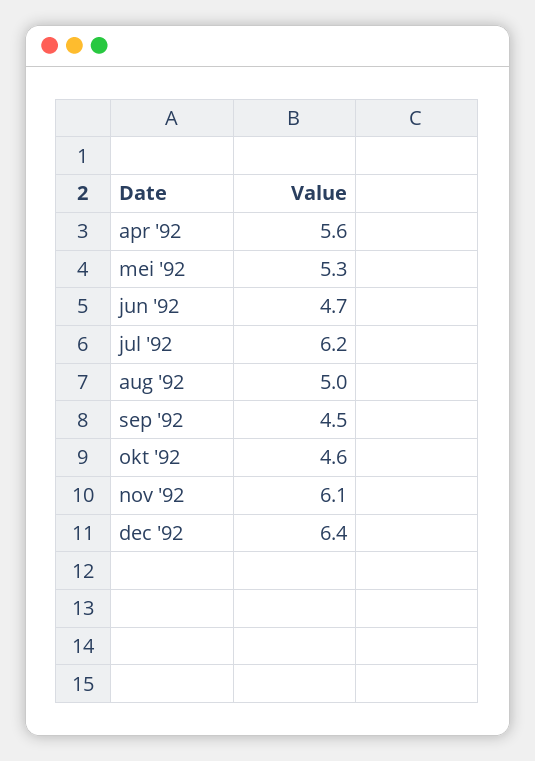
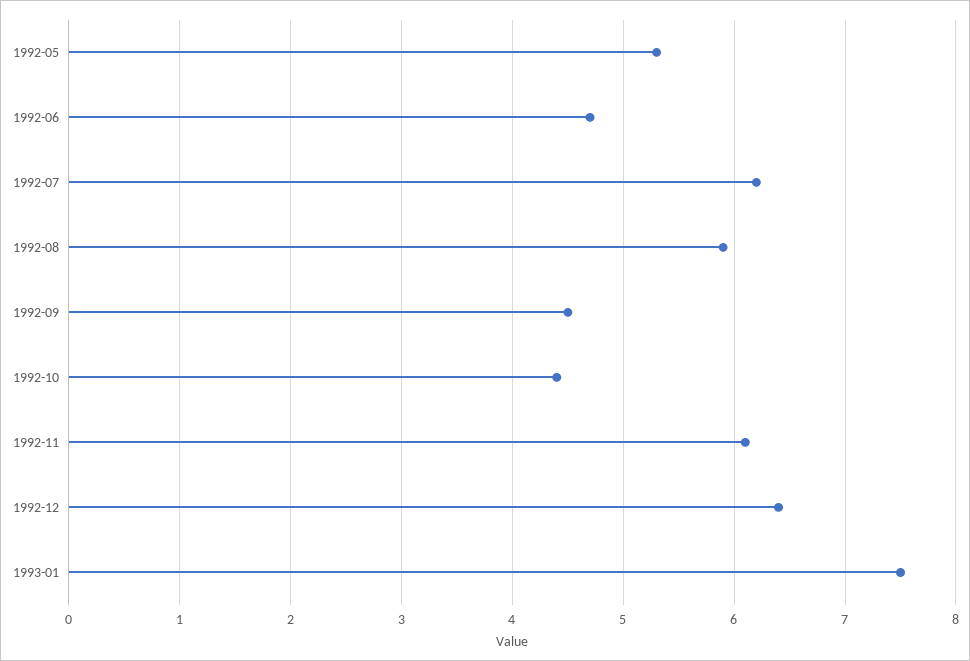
apr '92: 5.6 -> none
aug '92: 5 -> 5.9
okt '92: 4.6 -> 4.4
1993-01: none -> 7.5

